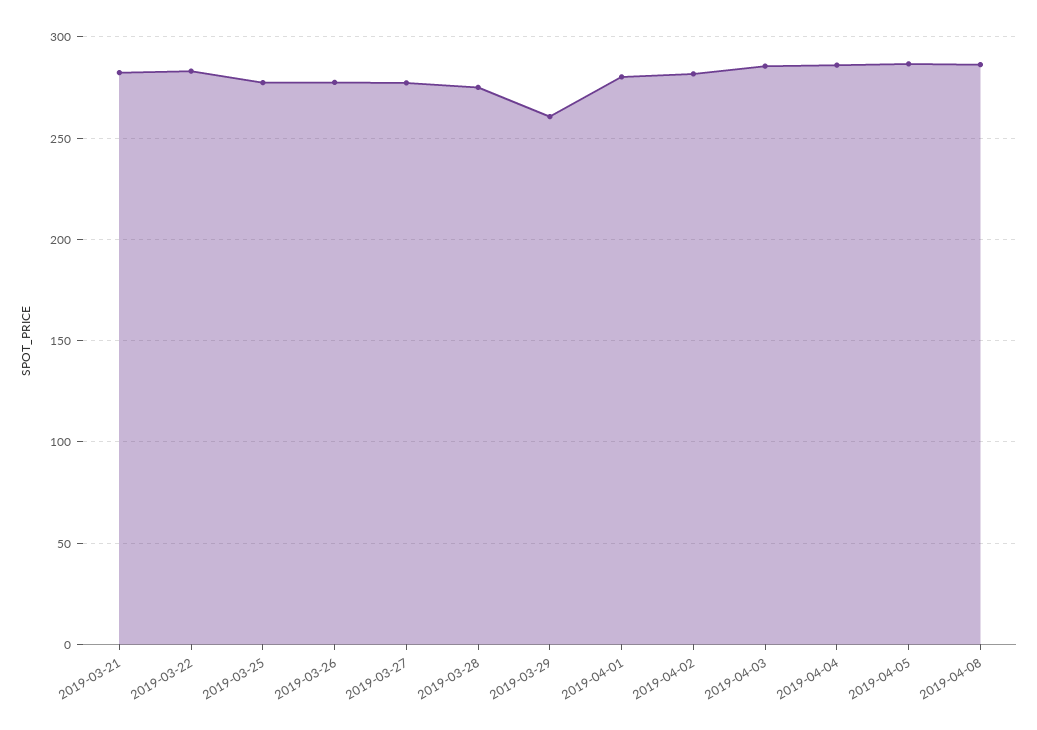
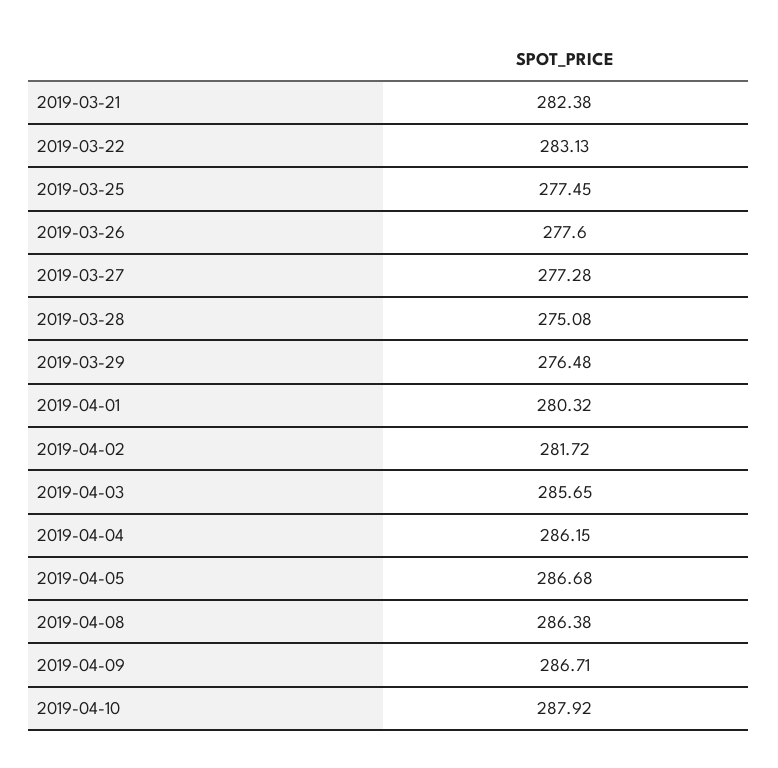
2019-03-29: 260 -> 276.48
2019-04-09: none -> 286.71
2019-04-10: none -> 287.92

